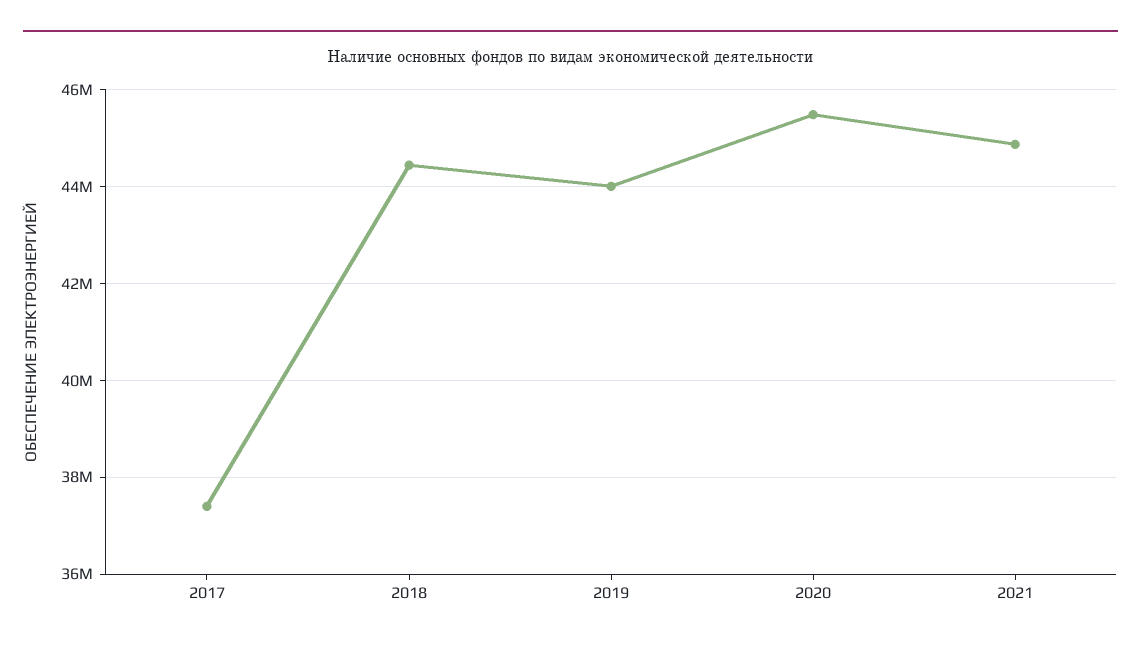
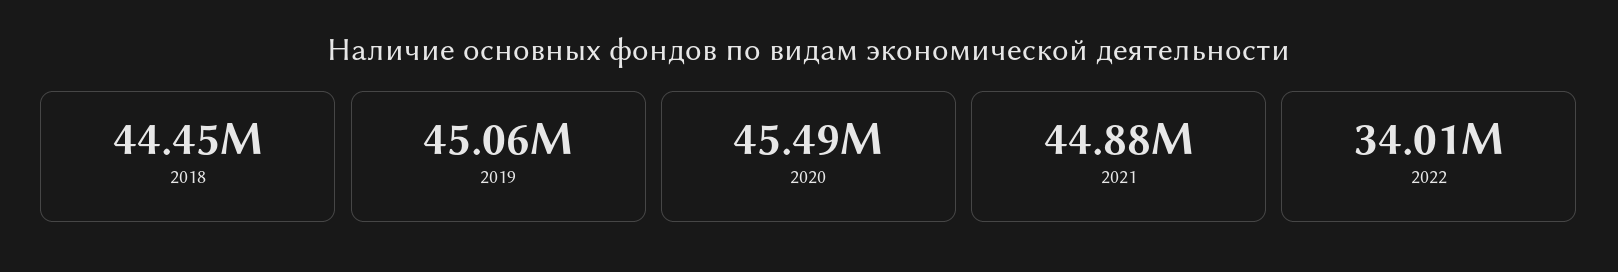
2017: 37400000 -> none
2019: 44000000 -> 45060000
2022: none -> 34010000

